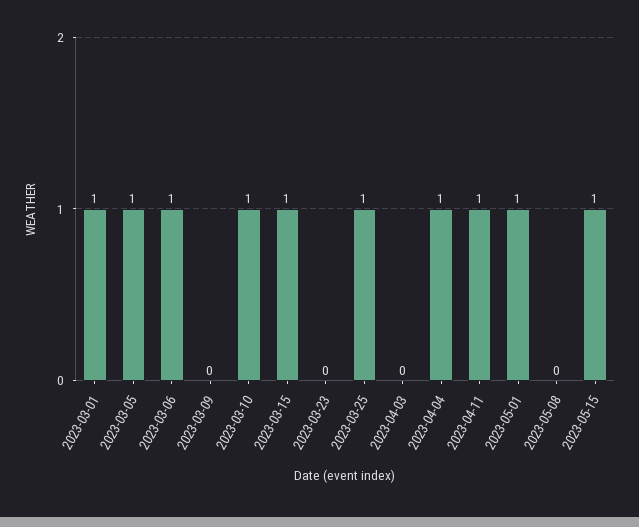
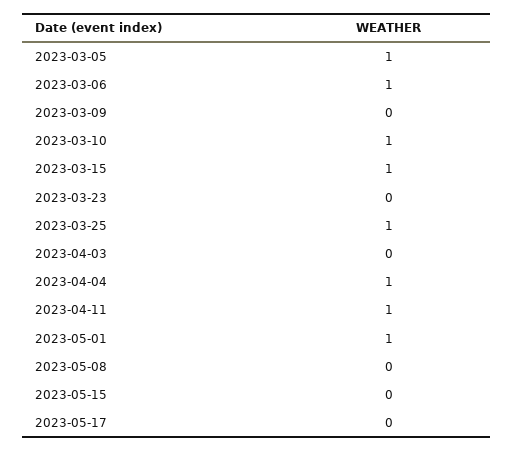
2023-03-01: 1 -> none
2023-05-15: 1 -> 0
2023-05-17: none -> 0

